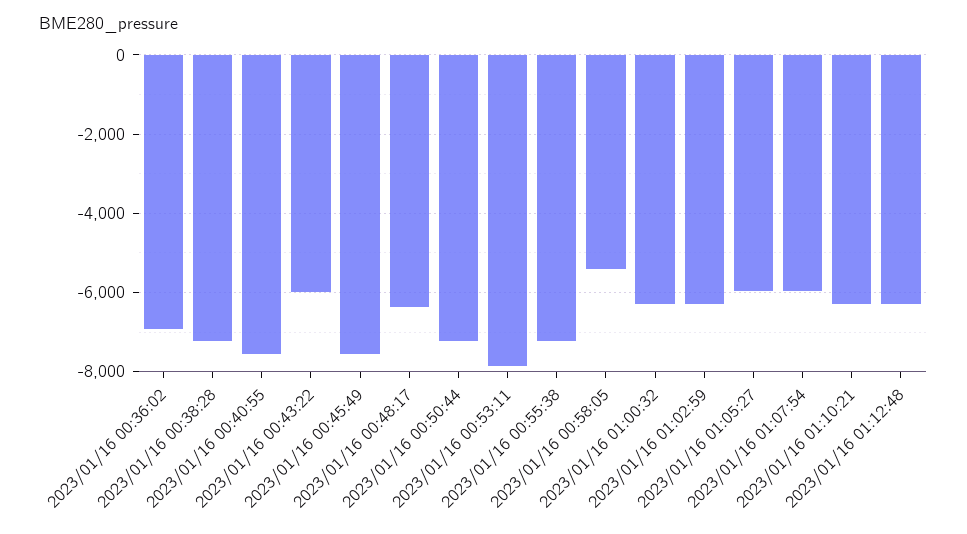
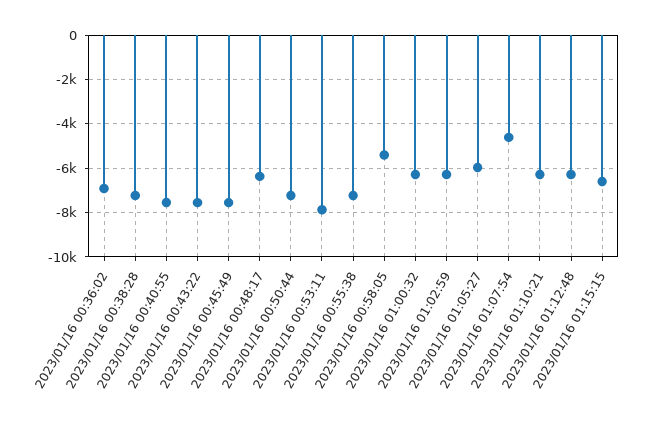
2023/01/16 00:43:22: -6000 -> -7500
2023/01/16 01:07:54: -6000 -> -4500
2023/01/16 01:15:15: none -> -6500

